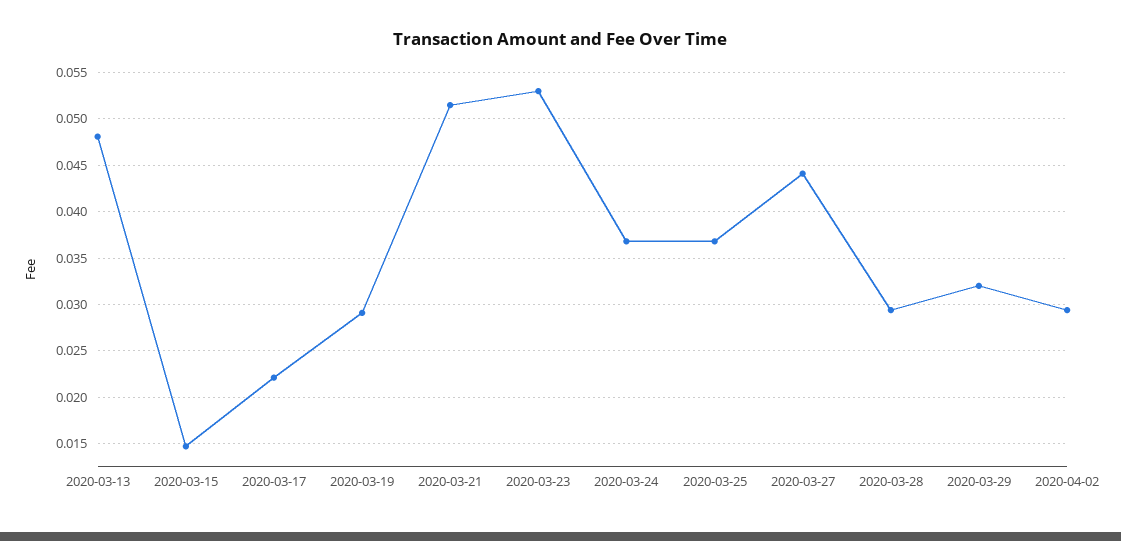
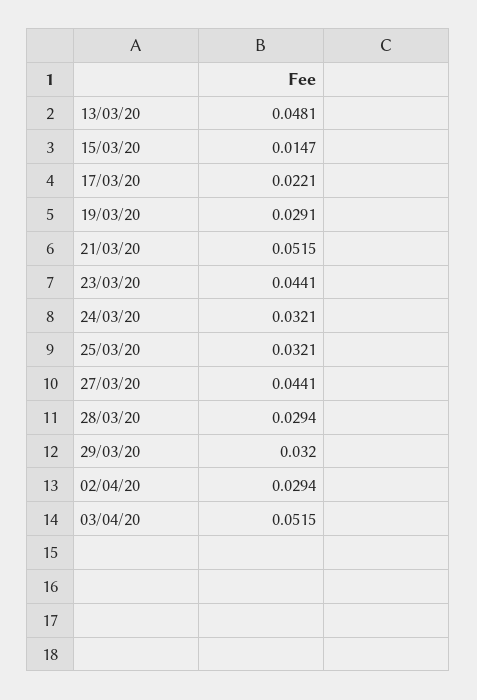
2020-03-23: 0.053 -> 0.0441
2020-03-24: 0.037 -> 0.0321
2020-03-25: 0.037 -> 0.0321
03/04/20: none -> 0.0515

